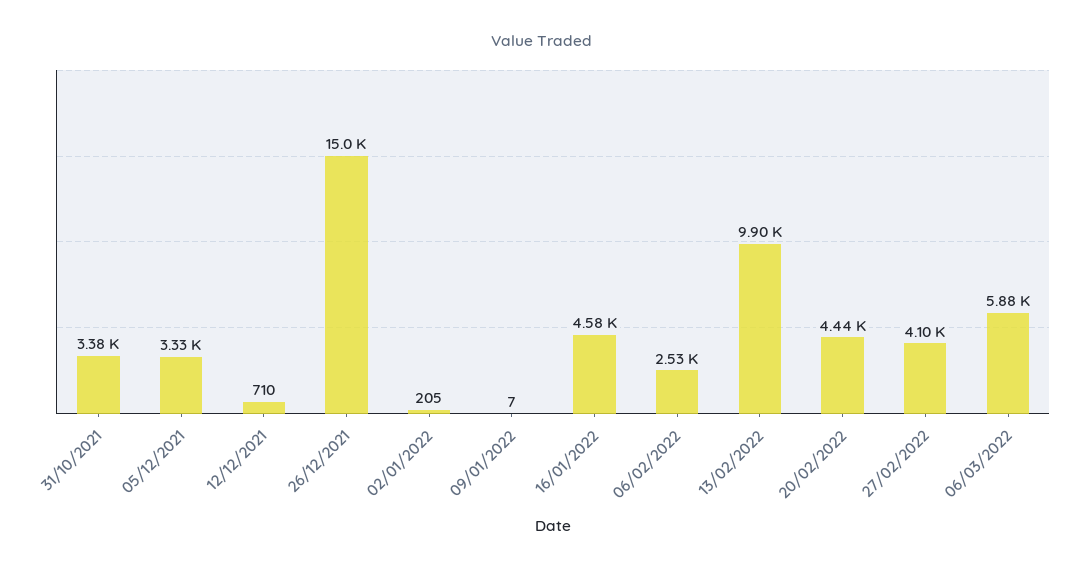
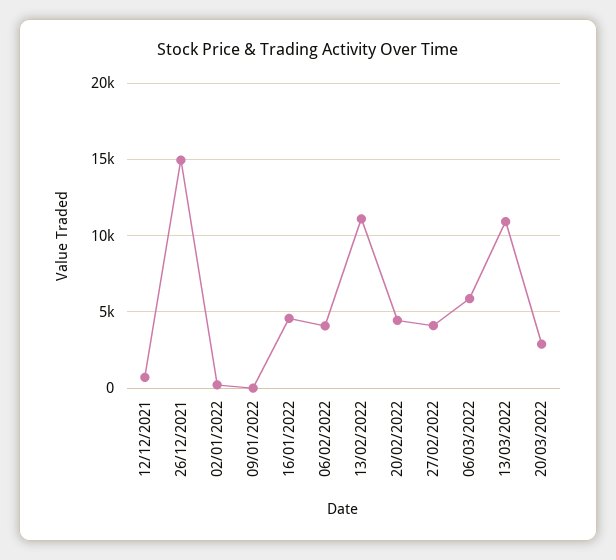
31/10/2021: 3380 -> none
05/12/2021: 3330 -> none
06/02/2022: 2530 -> 4000
13/02/2022: 9900 -> 11000
13/03/2022: none -> 11000
20/03/2022: none -> 3000

